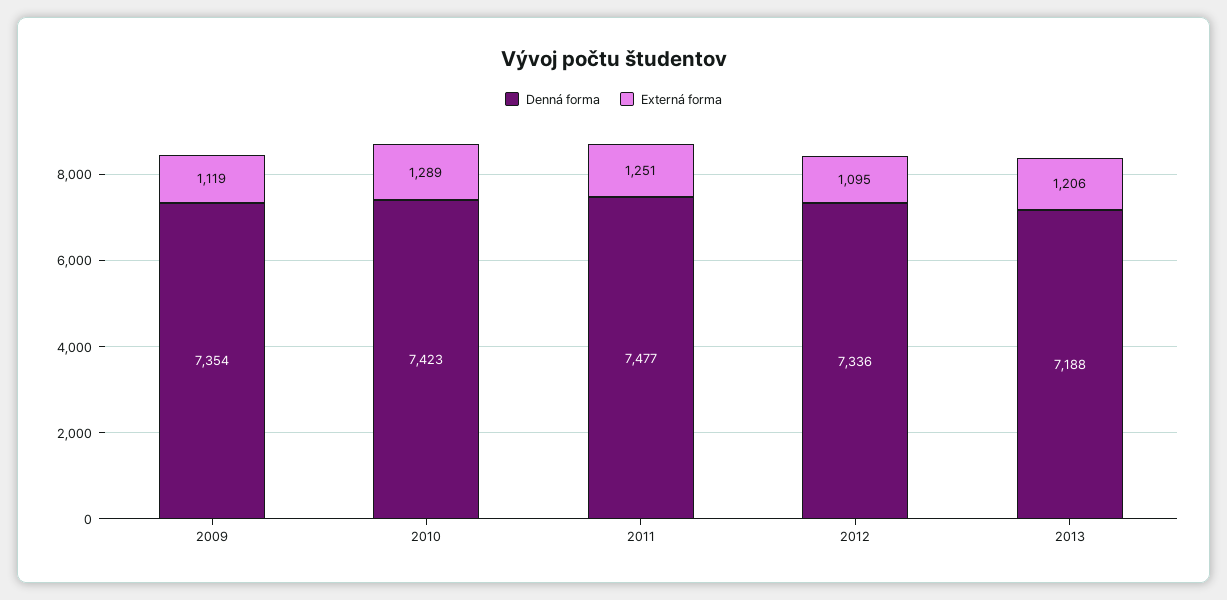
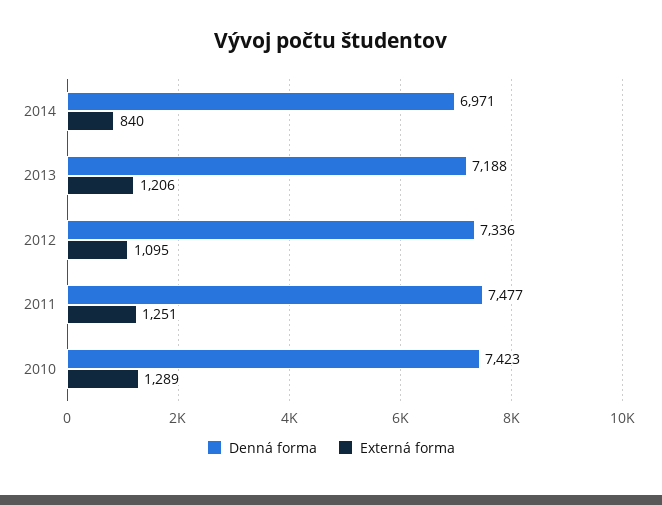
Denná forma, 2009: 7354 -> none
Externá forma, 2009: 1119 -> none
Denná forma, 2014: none -> 6971
Externá forma, 2014: none -> 840

